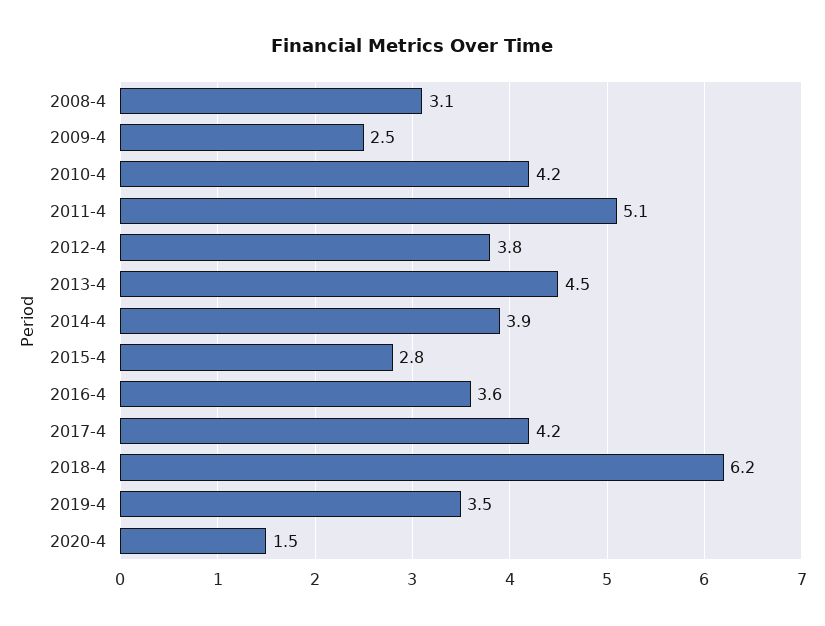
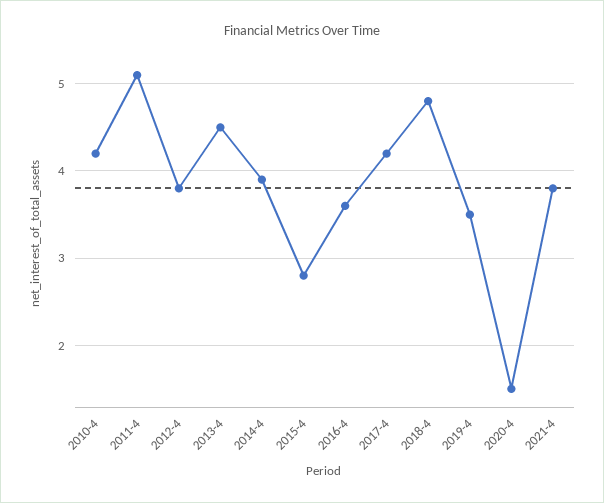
2008-4: 3.1 -> none
2009-4: 2.5 -> none
2018-4: 6.2 -> 4.8
2021-4: none -> 3.8

